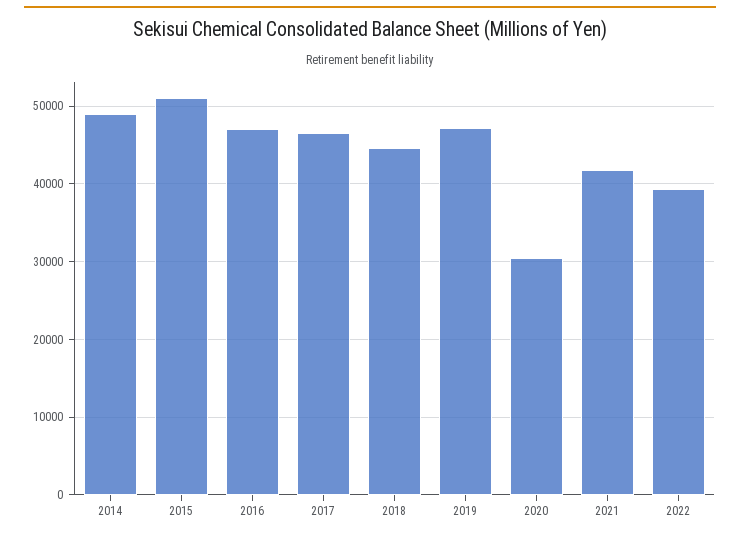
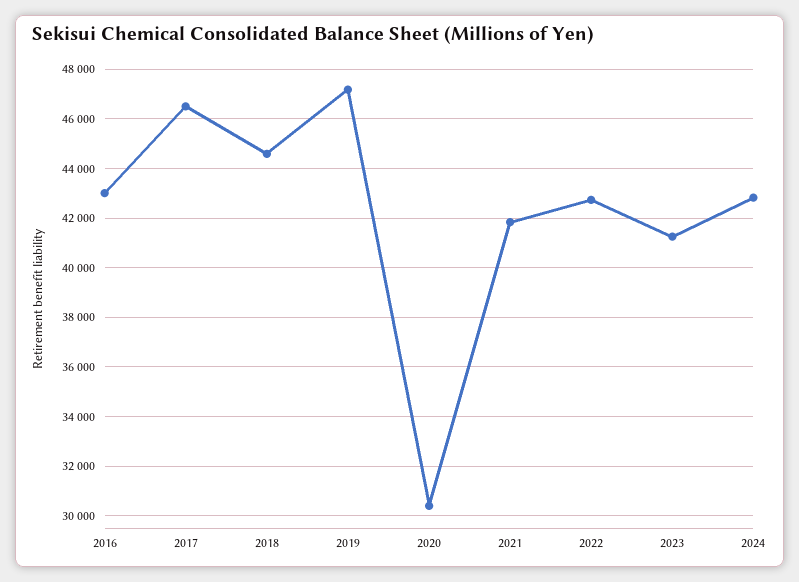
2014: 49000 -> none
2015: 51000 -> none
2016: 47000 -> 43000
2022: 39000 -> 42750
2023: none -> 41250
2024: none -> 42750

